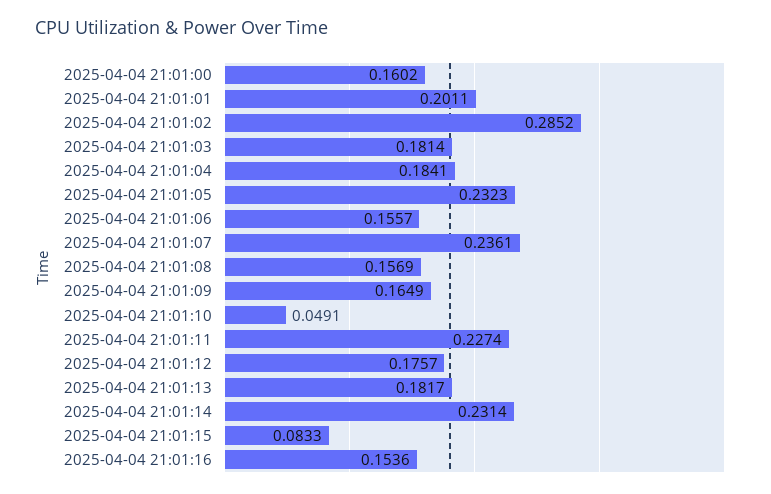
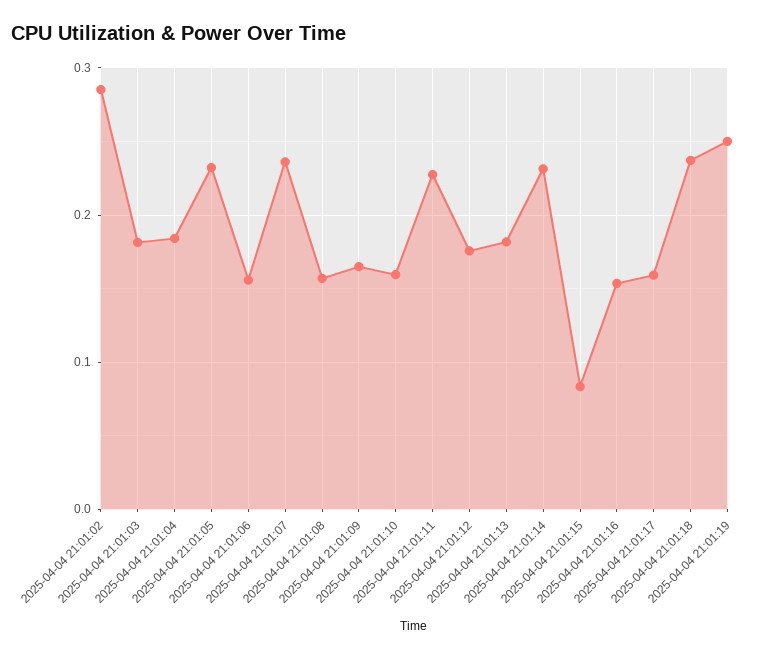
2025-04-04 21:01:00: 0.1602 -> none
2025-04-04 21:01:01: 0.2011 -> none
2025-04-04 21:01:10: 0.0491 -> 0.16
2025-04-04 21:01:17: none -> 0.16
2025-04-04 21:01:18: none -> 0.24
2025-04-04 21:01:19: none -> 0.25

